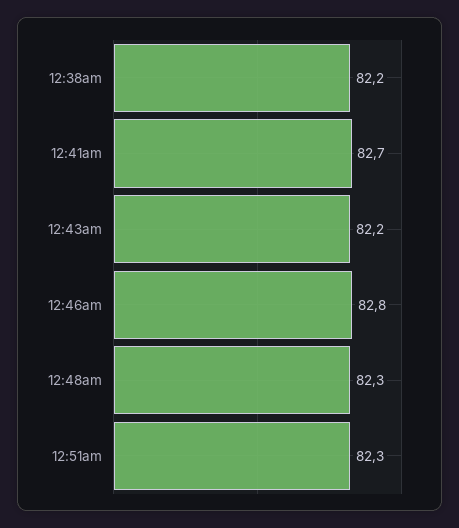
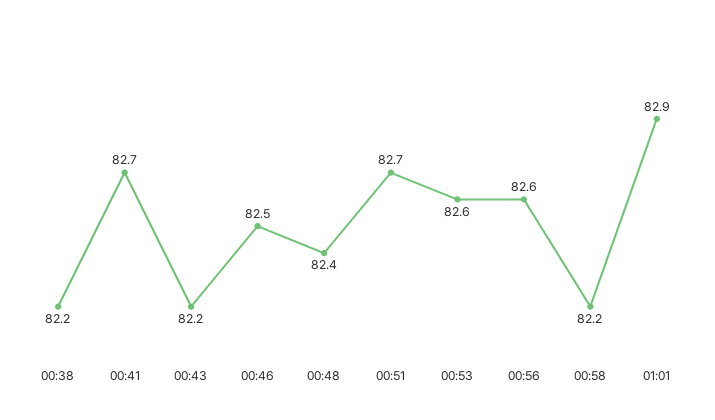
12:46am: 82.8 -> 82.5
12:48am: 82.3 -> 82.4
12:51am: 82.3 -> 82.7
00:53: none -> 82.6
00:56: none -> 82.6
00:58: none -> 82.2
01:01: none -> 82.9

